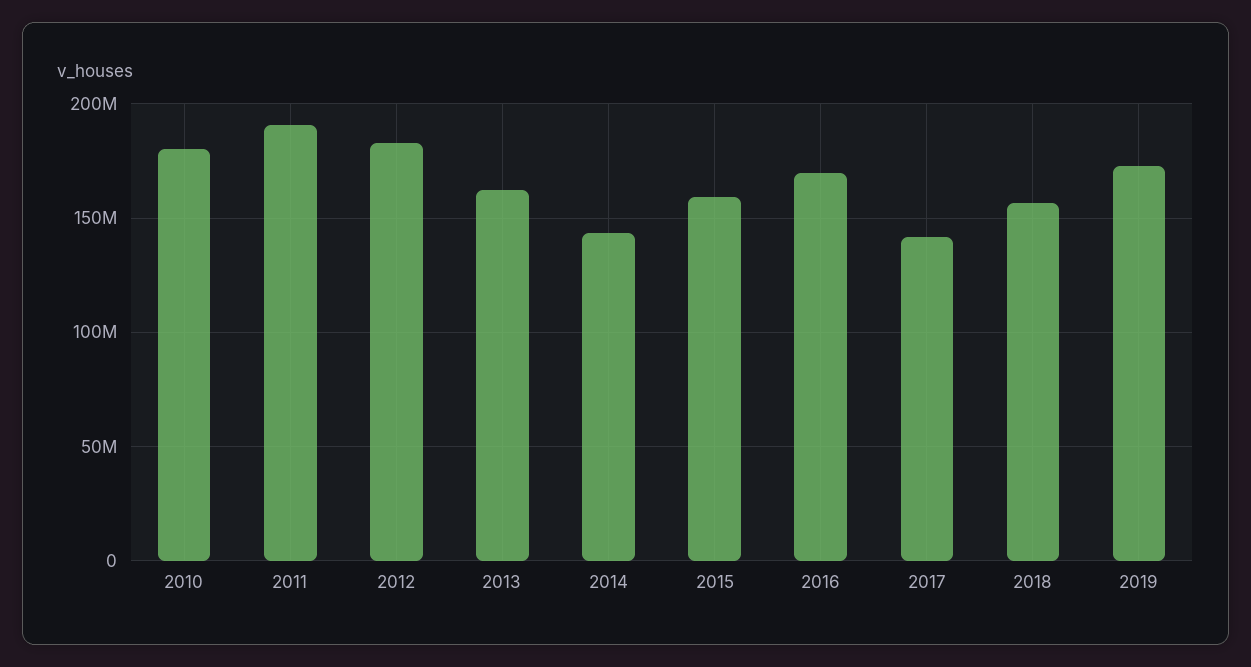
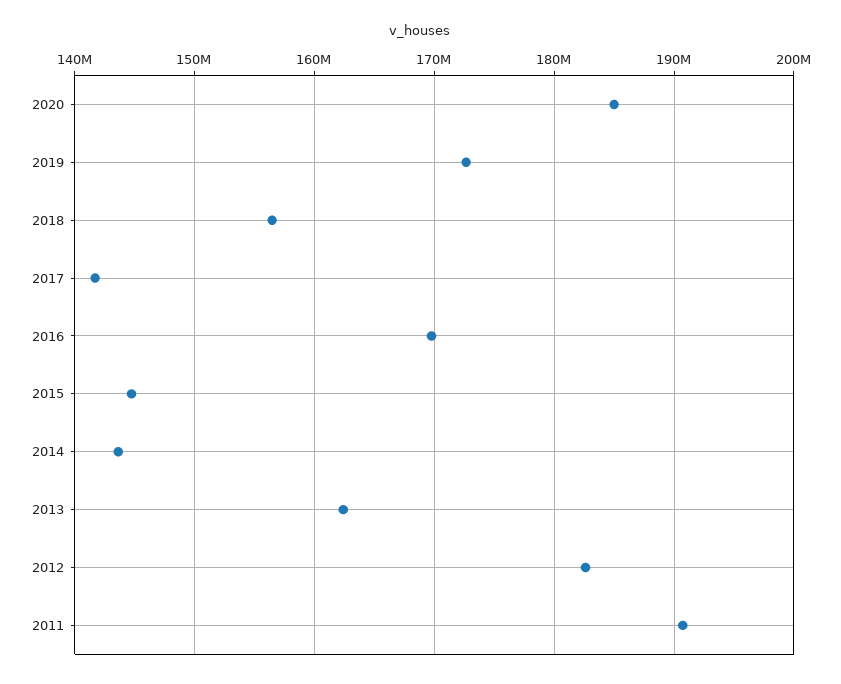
2010: 180000000 -> none
2015: 160000000 -> 145000000
2020: none -> 185000000

